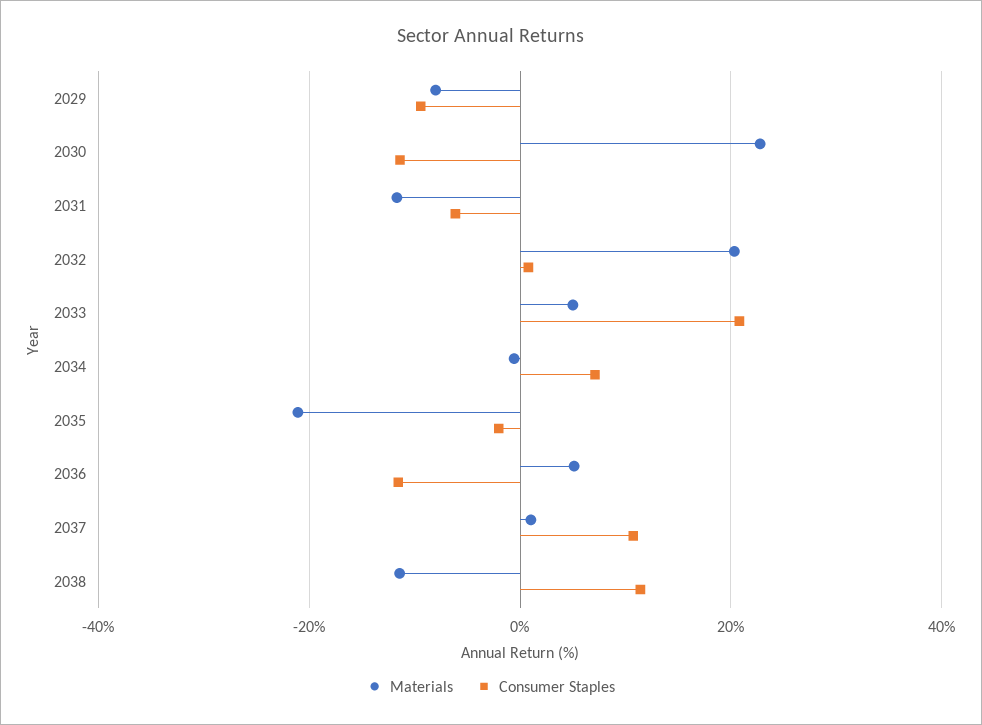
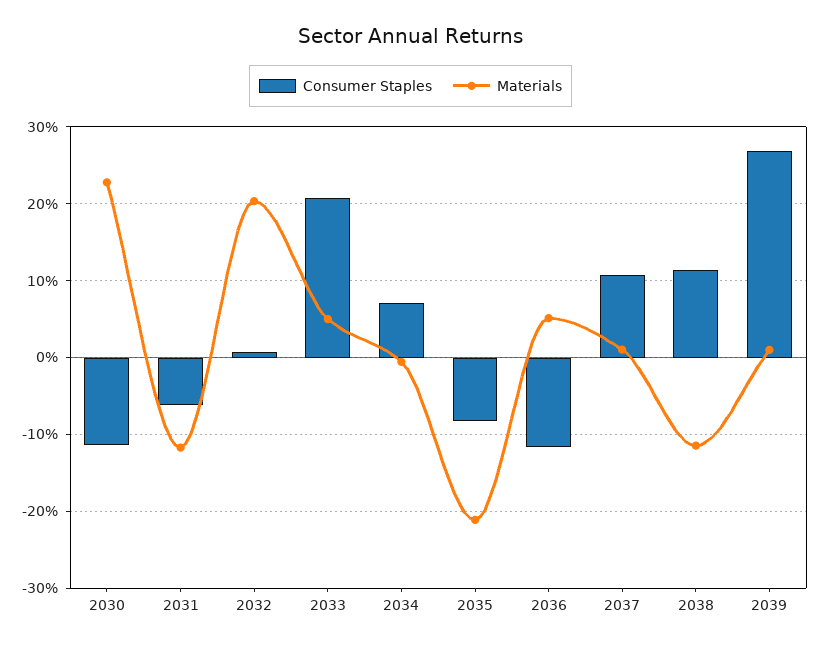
Materials, 2029: -8 -> none
Consumer Staples, 2029: -10 -> none
Consumer Staples, 2035: -2 -> -8
Consumer Staples, 2039: none -> 27
Materials, 2039: none -> 1

